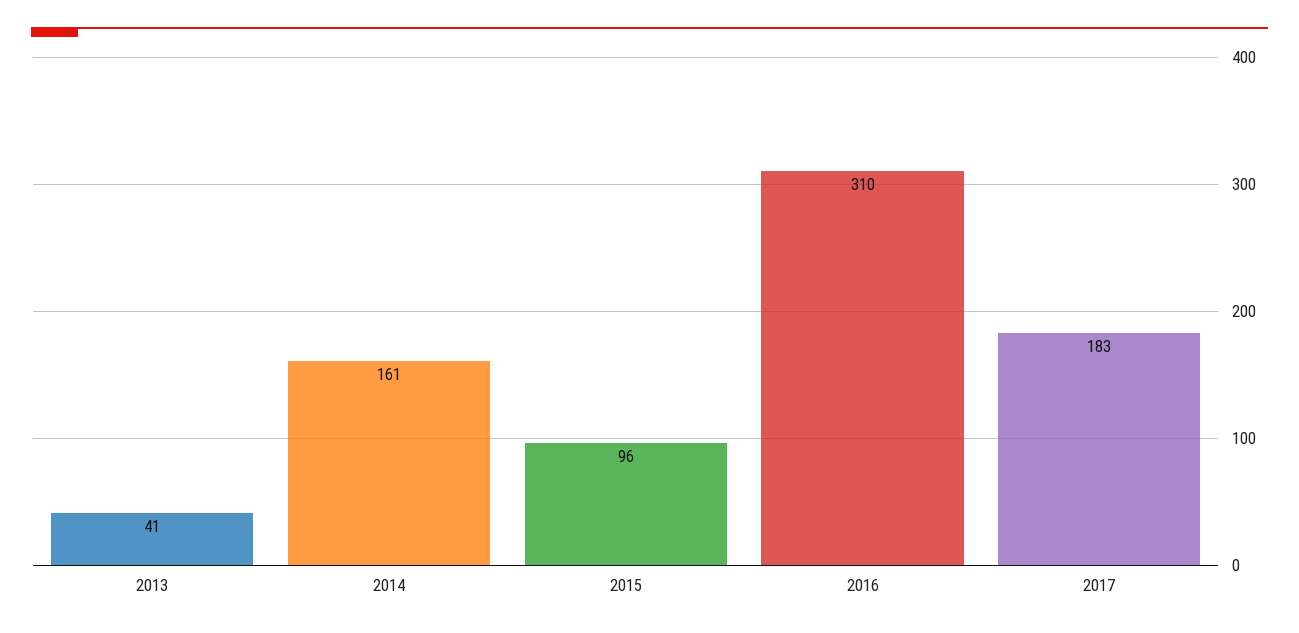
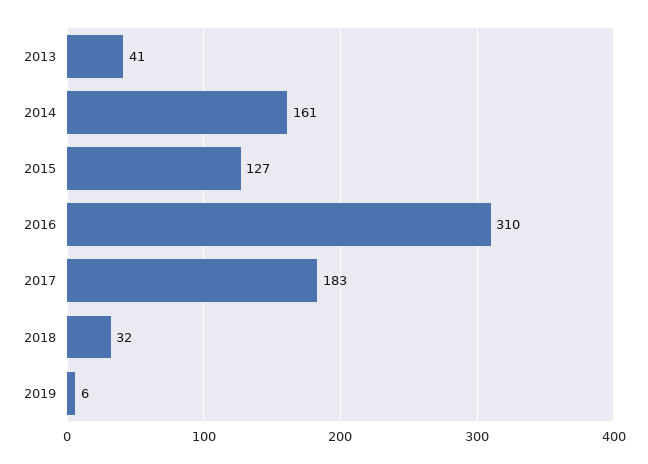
2015: 96 -> 127
2018: none -> 32
2019: none -> 6

